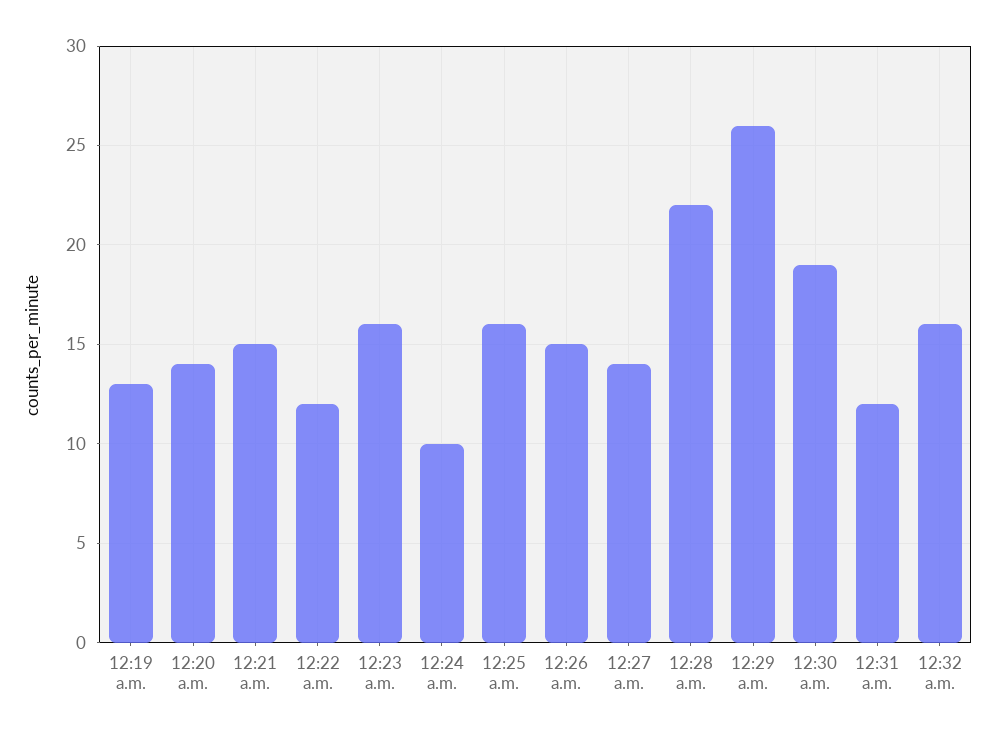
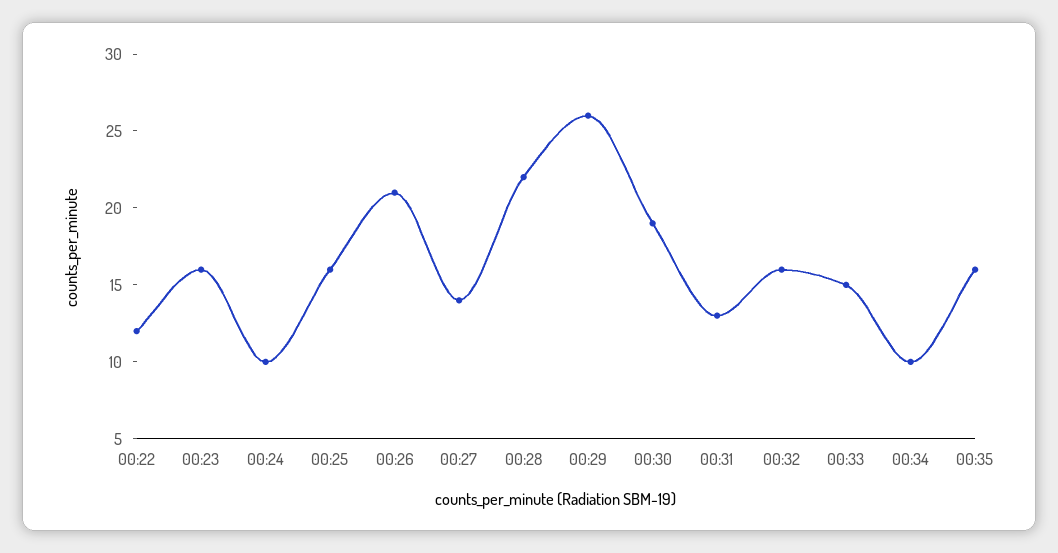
12:19 a.m.: 13 -> none
12:20 a.m.: 14 -> none
12:21 a.m.: 15 -> none
12:26 a.m.: 15 -> 21
12:31 a.m.: 12 -> 13
00:33: none -> 15
00:34: none -> 10
00:35: none -> 16

